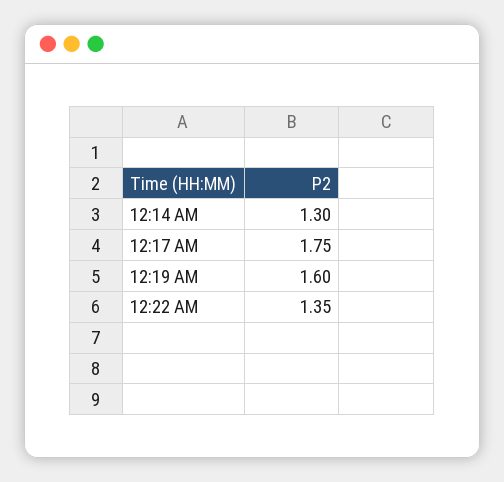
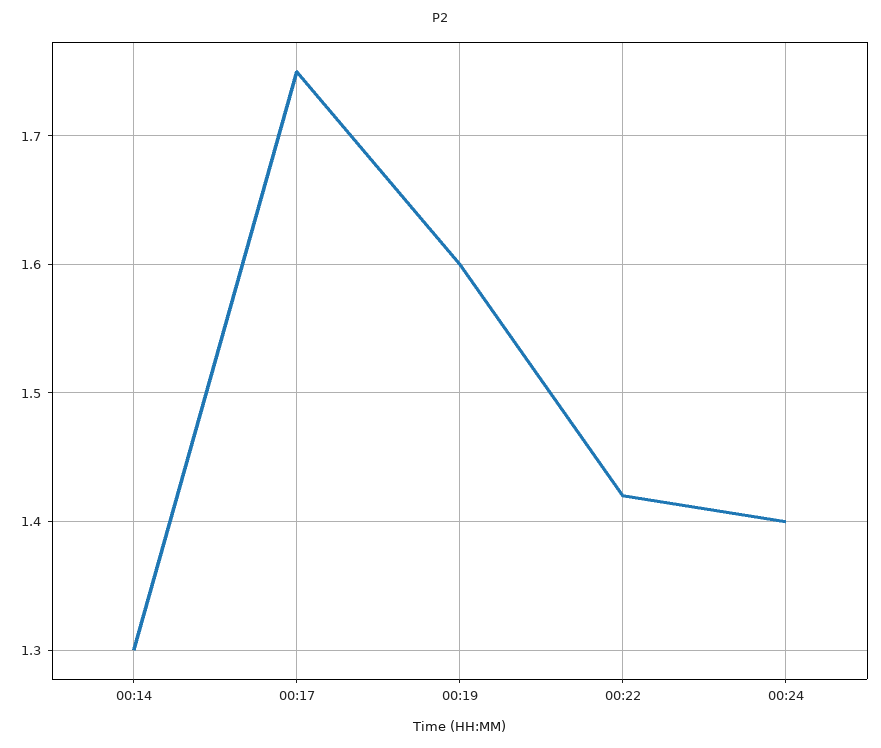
12:22 AM: 1.35 -> 1.42
00:24: none -> 1.4

